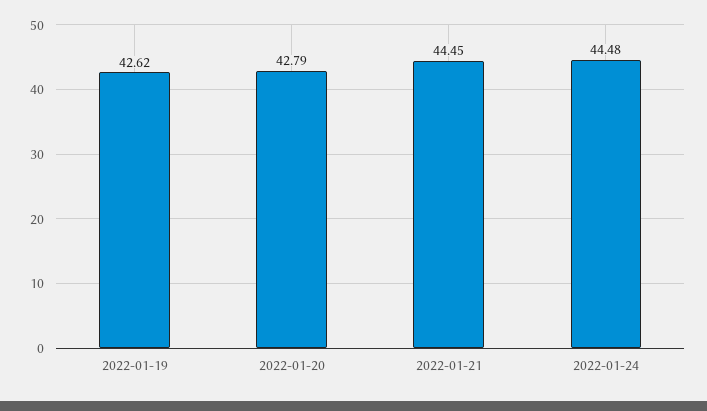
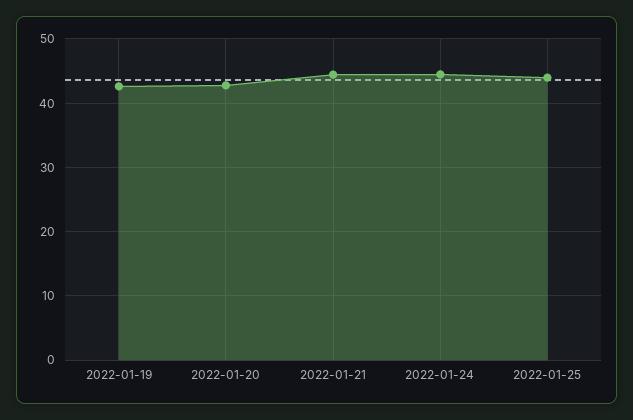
2022-01-25: none -> 44

